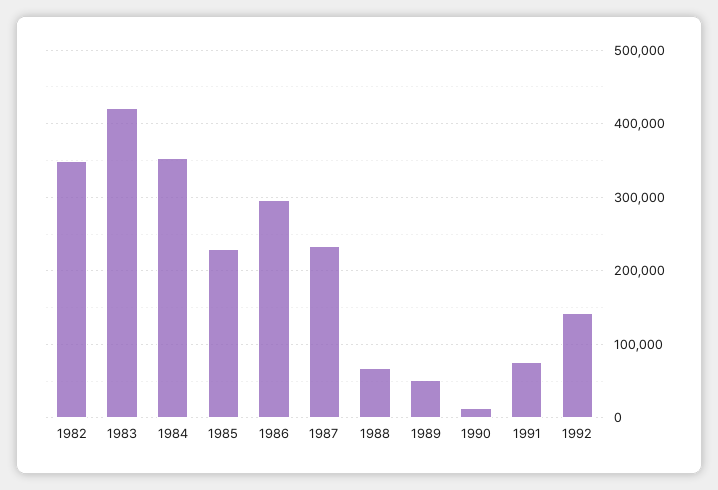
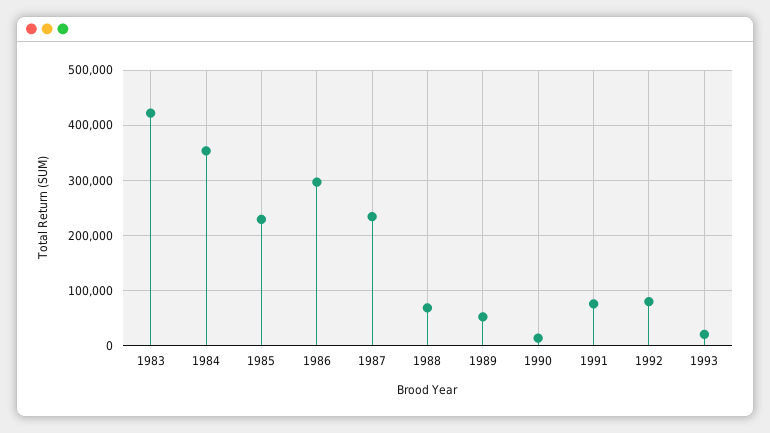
1982: 350000 -> none
1992: 140000 -> 80000
1993: none -> 20000

